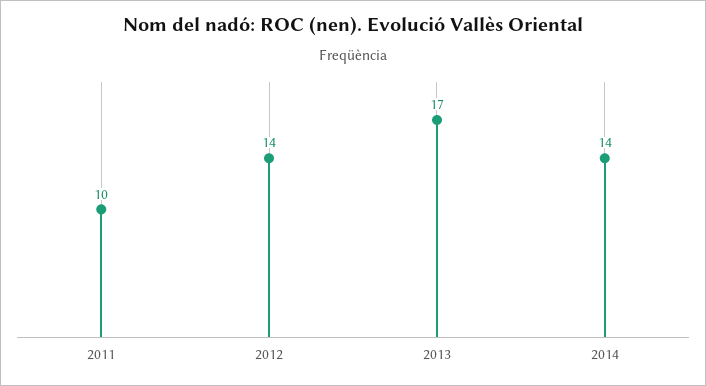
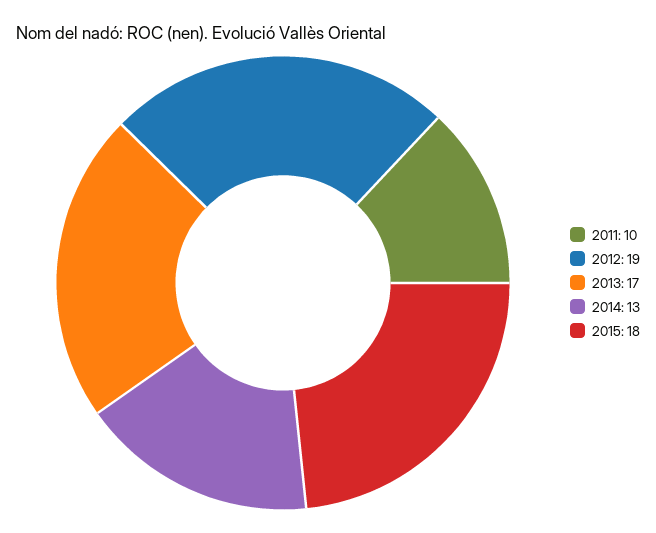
2012: 14 -> 19
2014: 14 -> 13
2015: none -> 18

